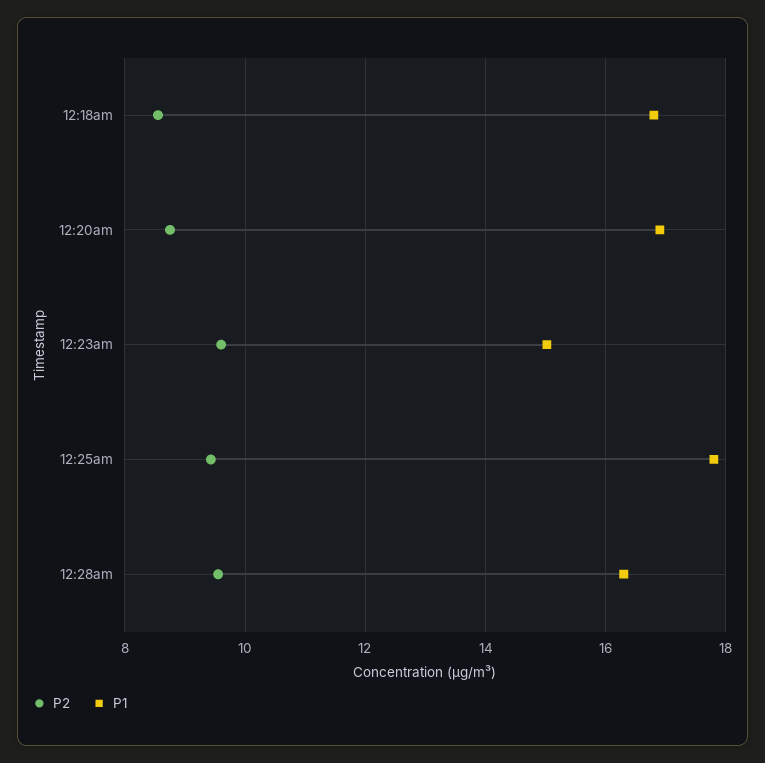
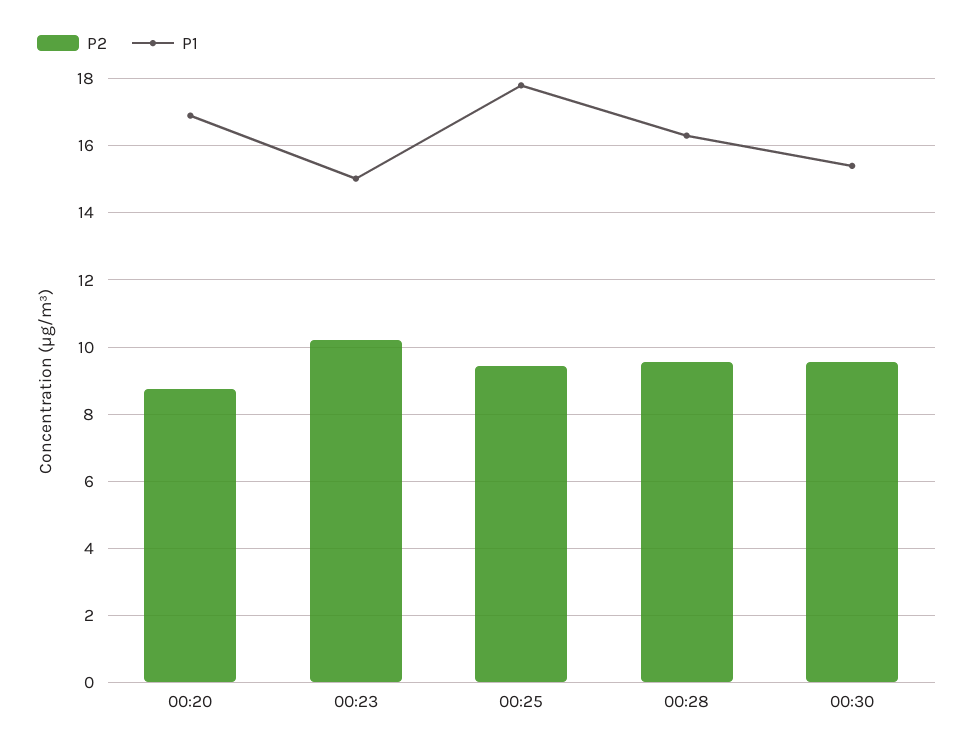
P2, 12:18am: 8.6 -> none
P1, 12:18am: 16.8 -> none
P2, 12:23am: 9.6 -> 10.2
P2, 00:30: none -> 9.6
P1, 00:30: none -> 15.4

